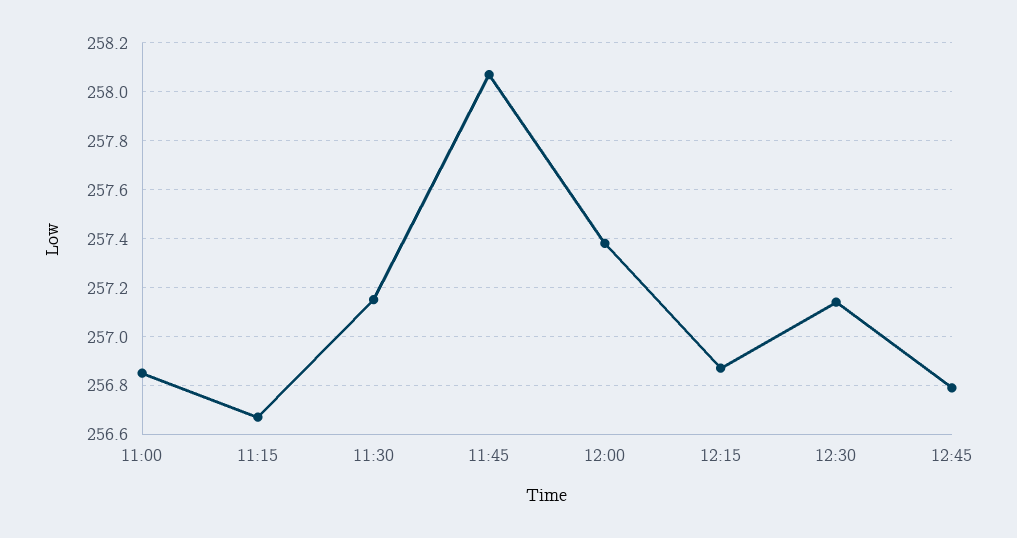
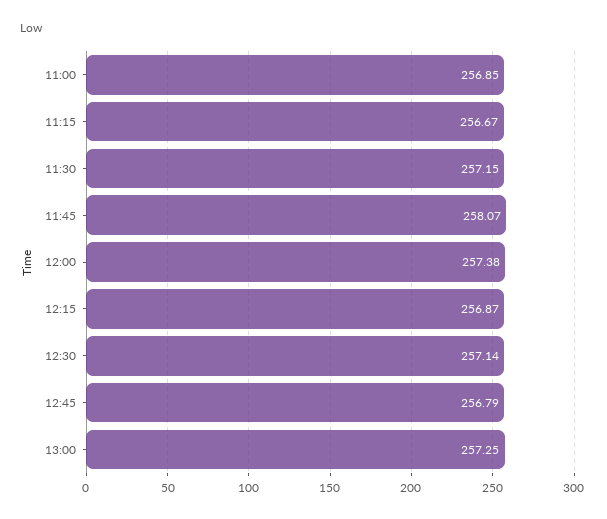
13:00: none -> 257.25

